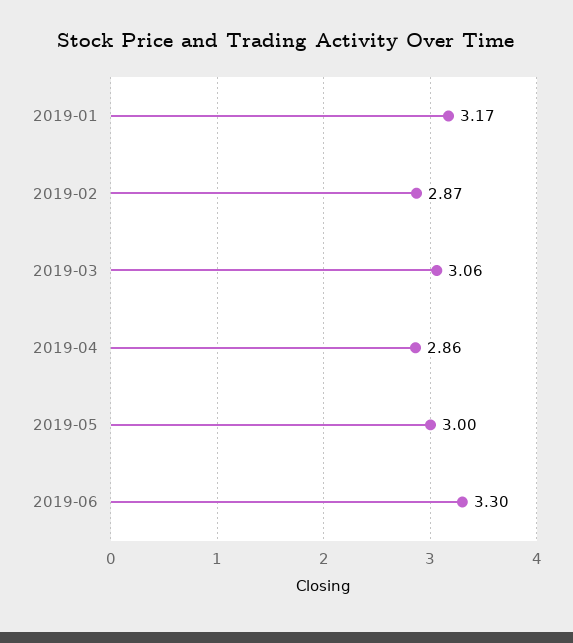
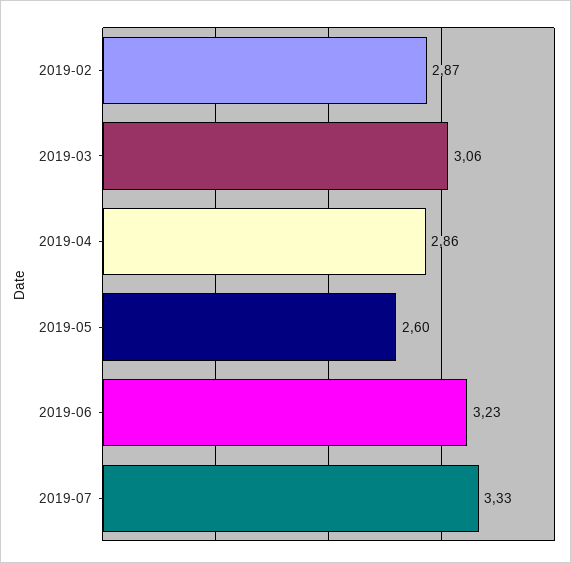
2019-01: 3.17 -> none
2019-05: 3 -> 2.6
2019-06: 3.3 -> 3.23
2019-07: none -> 3.33

